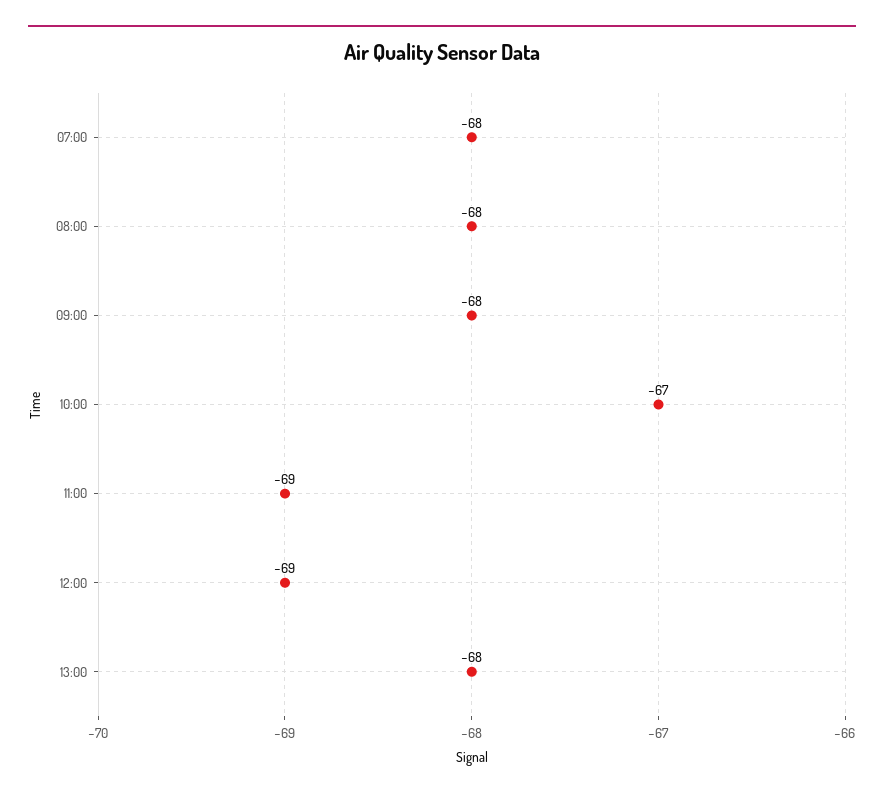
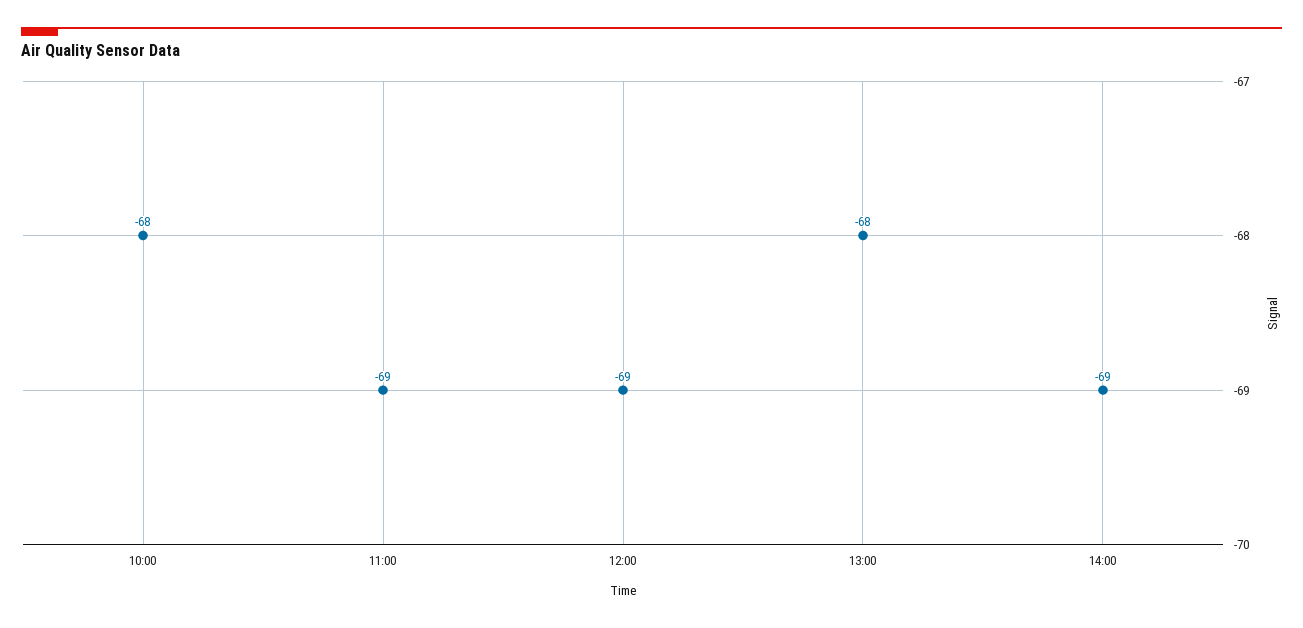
07:00: -68 -> none
08:00: -68 -> none
09:00: -68 -> none
10:00: -67 -> -68
14:00: none -> -69

